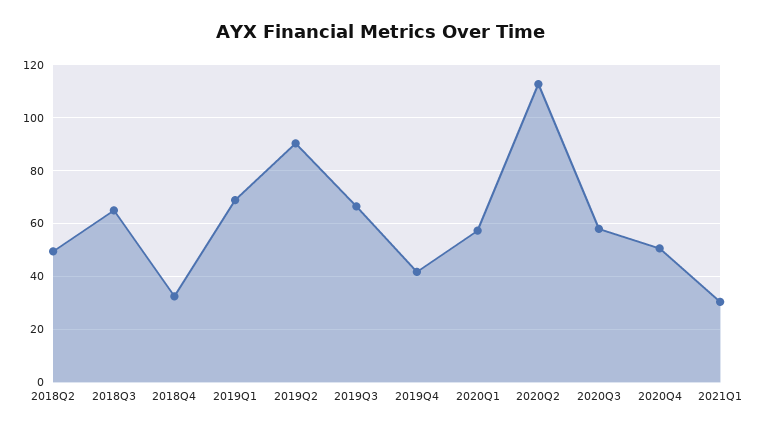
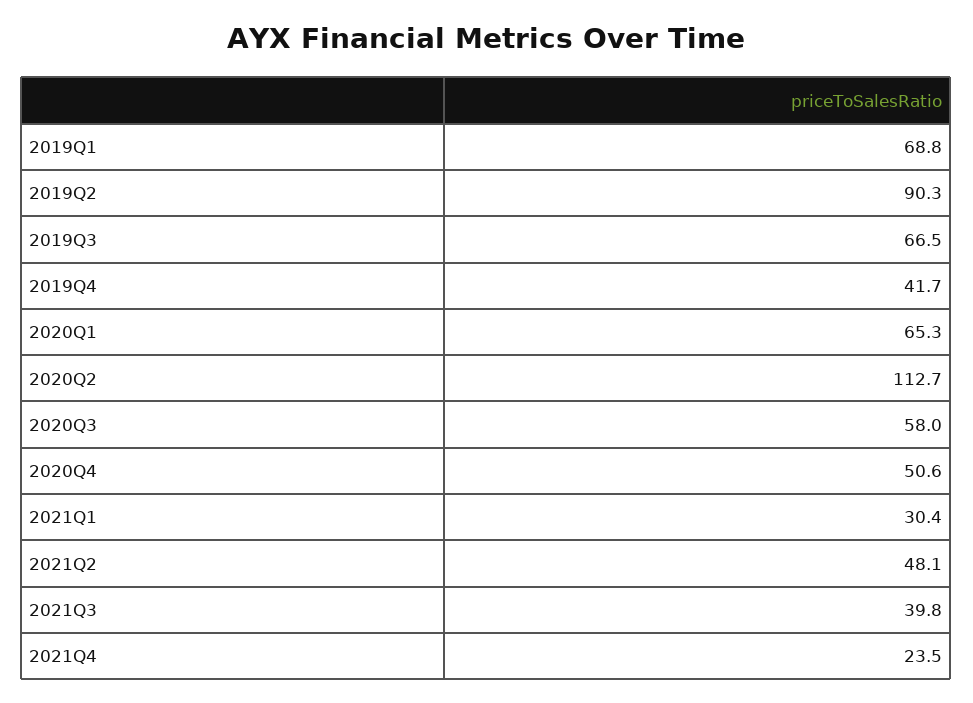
2018Q2: 50 -> none
2018Q3: 65 -> none
2018Q4: 32.5 -> none
2020Q1: 57.5 -> 65.3
2021Q2: none -> 48.1
2021Q3: none -> 39.8
2021Q4: none -> 23.5

